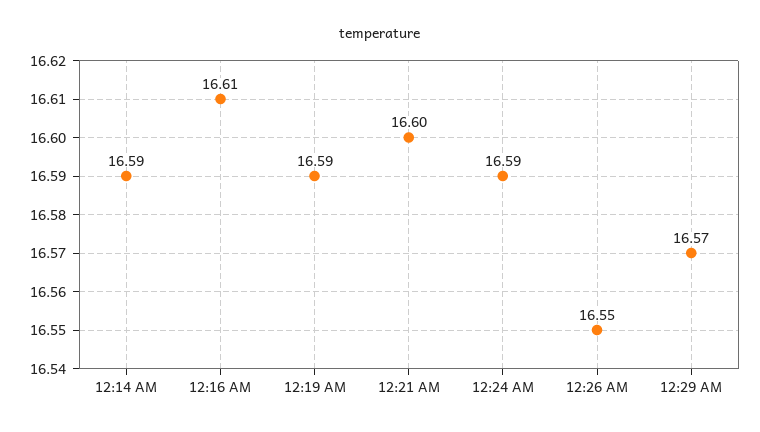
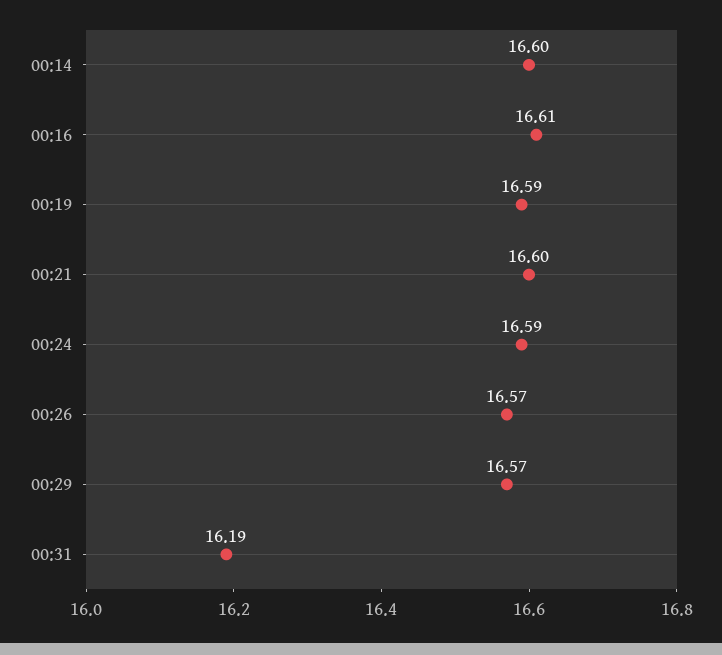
12:14 AM: 16.59 -> 16.6
12:26 AM: 16.55 -> 16.57
00:31: none -> 16.19

